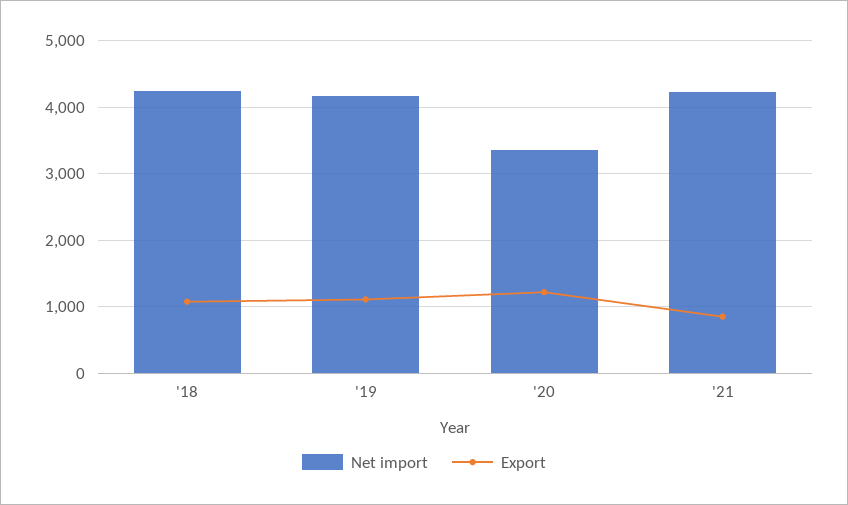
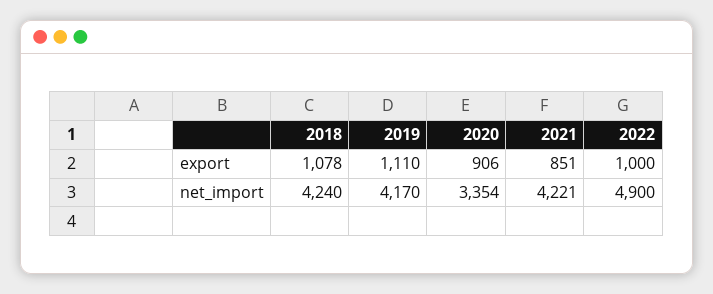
Export, '20: 1200 -> 906
Export, 2022: none -> 1000
Net import, 2022: none -> 4900

